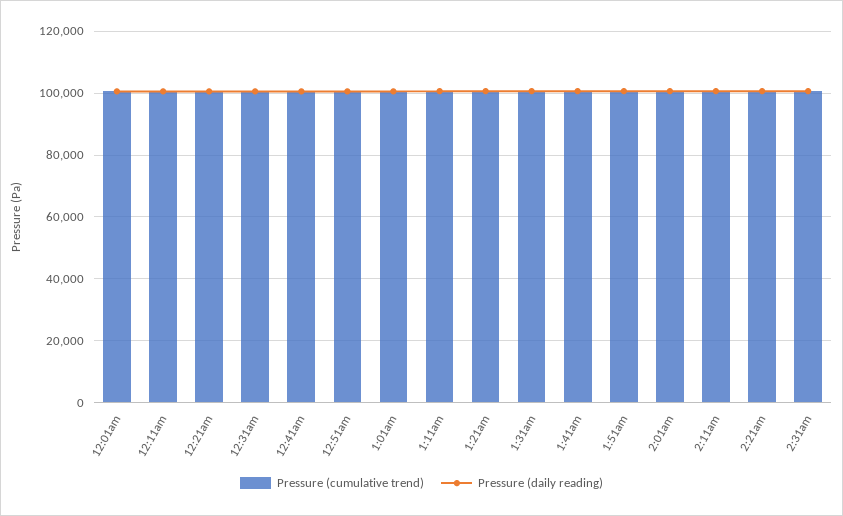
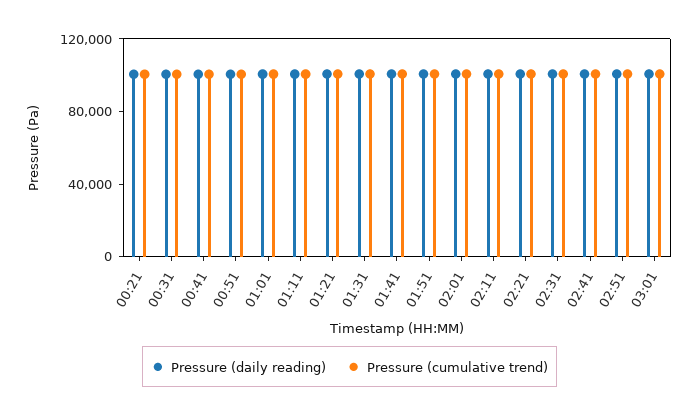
Pressure (cumulative trend), 12:01am: 100000 -> none
Pressure (daily reading), 12:01am: 100000 -> none
Pressure (cumulative trend), 12:11am: 100000 -> none
Pressure (daily reading), 12:11am: 100000 -> none
Pressure (daily reading), 02:41: none -> 100000
Pressure (cumulative trend), 02:41: none -> 100000
Pressure (daily reading), 02:51: none -> 100000
Pressure (cumulative trend), 02:51: none -> 100000
Pressure (daily reading), 03:01: none -> 100000
Pressure (cumulative trend), 03:01: none -> 100000

